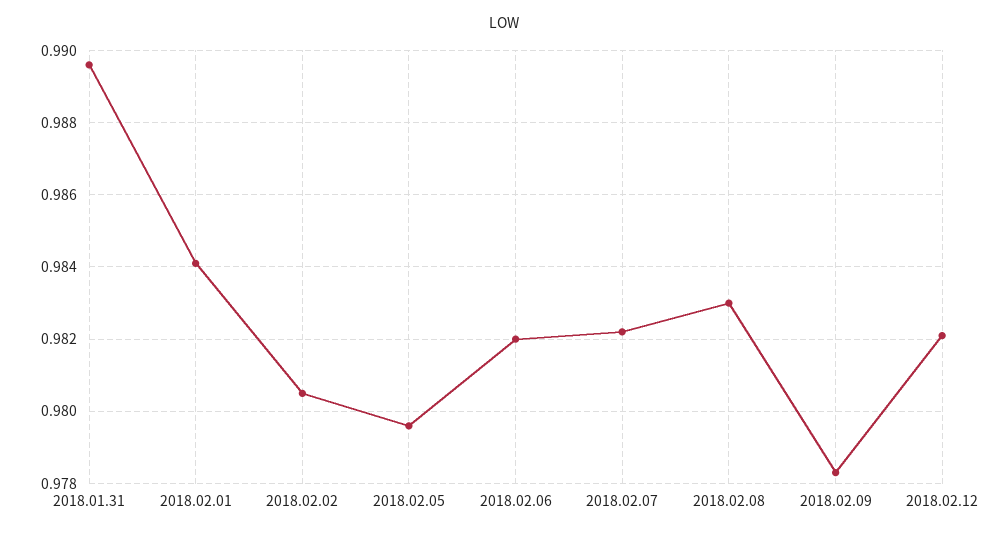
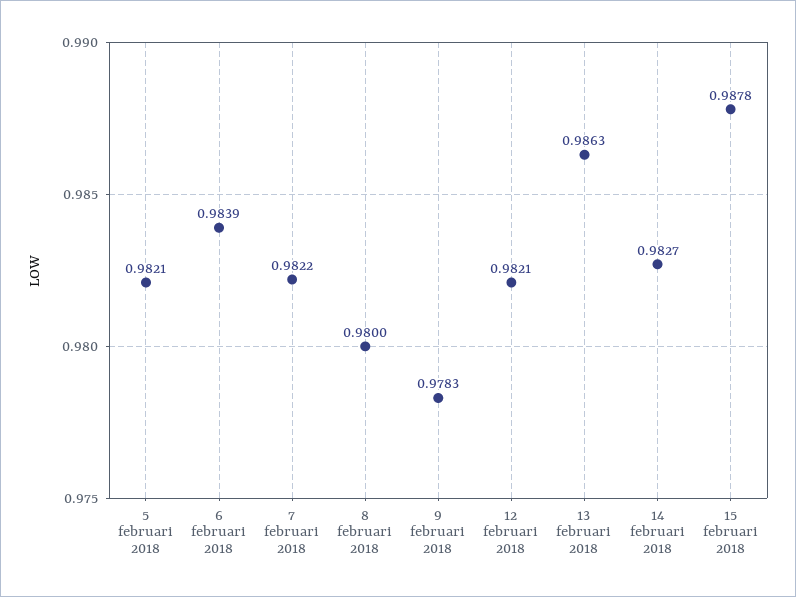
2018.01.31: 0.9895 -> none
2018.02.01: 0.984 -> none
2018.02.02: 0.9805 -> none
2018.02.05: 0.9795 -> 0.9821
2018.02.06: 0.982 -> 0.9839
2018.02.08: 0.983 -> 0.98
13 februari 2018: none -> 0.9863
14 februari 2018: none -> 0.9827
15 februari 2018: none -> 0.9878

